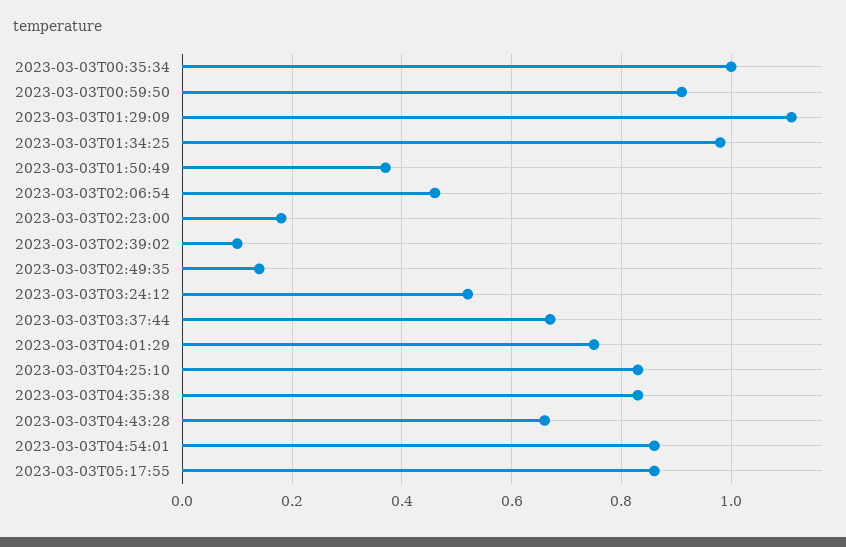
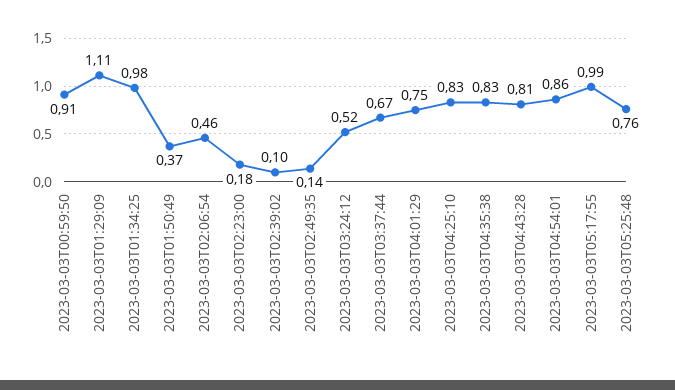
2023-03-03T00:35:34: 1 -> none
2023-03-03T04:43:28: 0.65 -> 0.81
2023-03-03T05:17:55: 0.85 -> 0.99
2023-03-03T05:25:48: none -> 0.76

